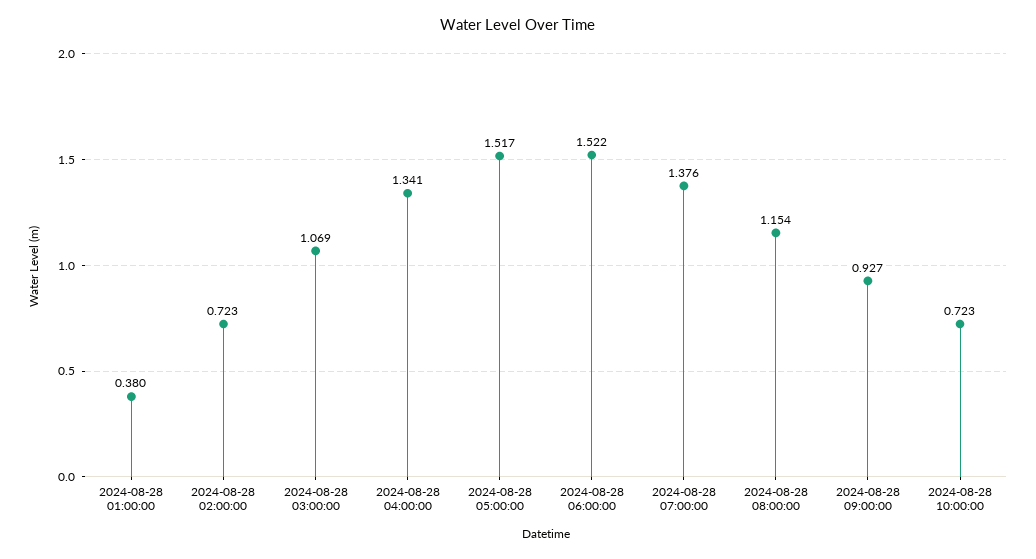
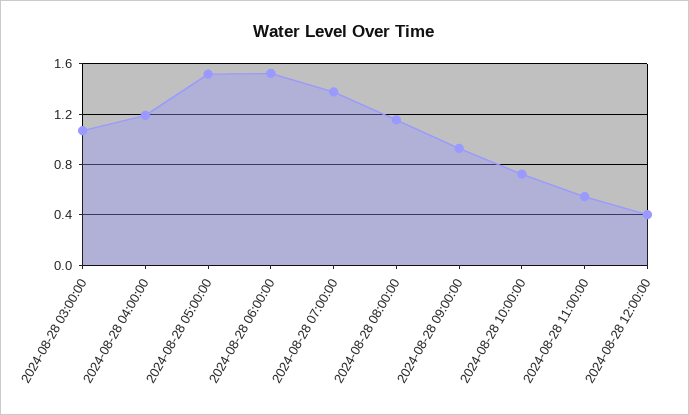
2024-08-28 01:00:00: 0.38 -> none
2024-08-28 02:00:00: 0.723 -> none
2024-08-28 04:00:00: 1.341 -> 1.2
2024-08-28 11:00:00: none -> 0.55
2024-08-28 12:00:00: none -> 0.4

